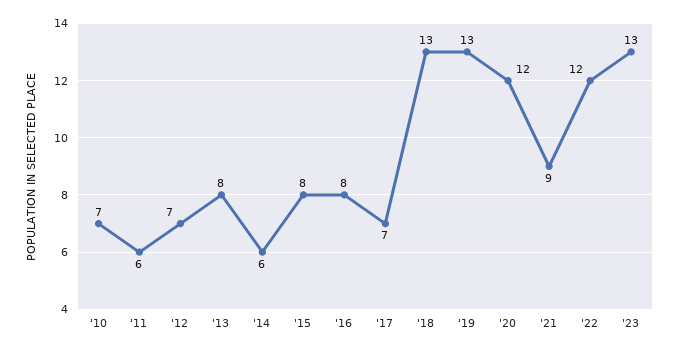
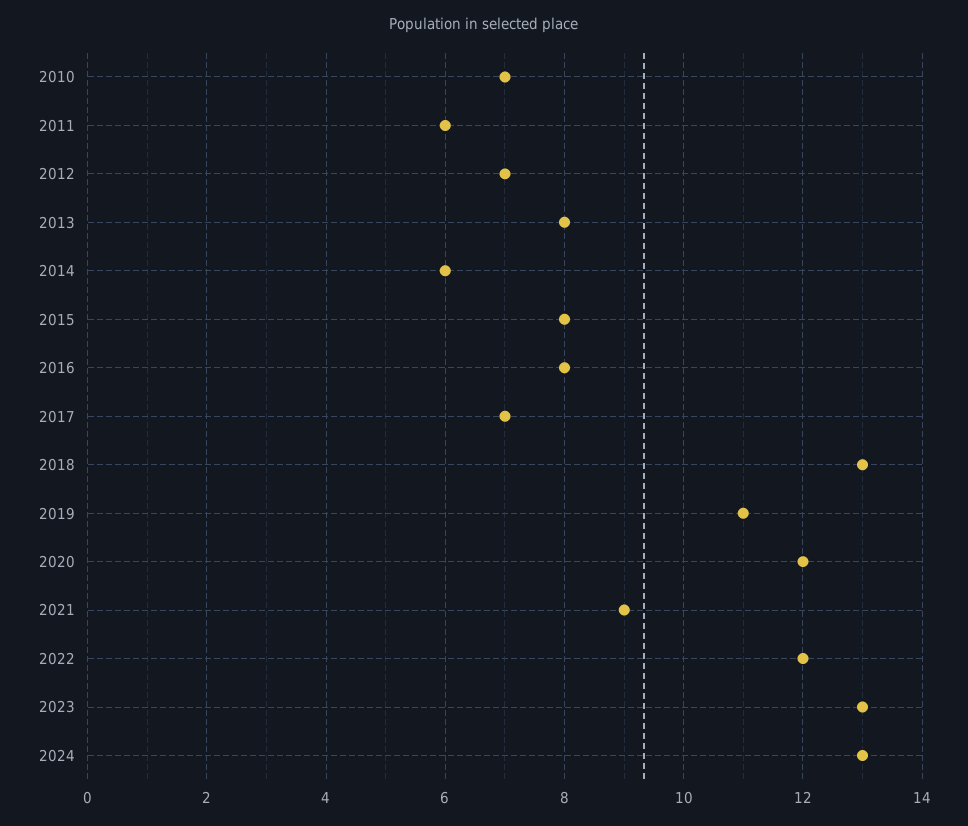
'19: 13 -> 11
2024: none -> 13

